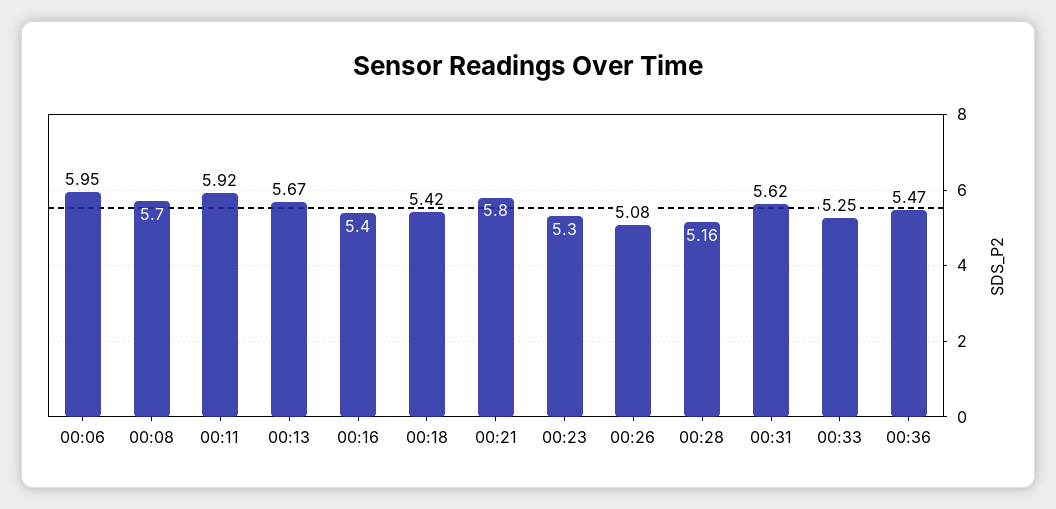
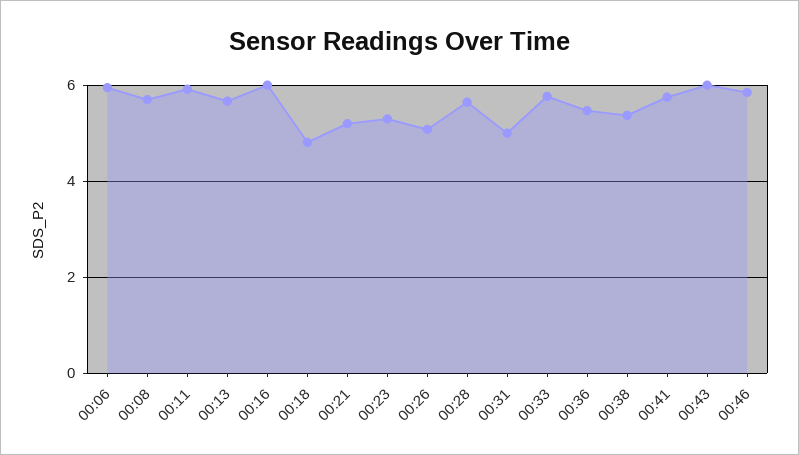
00:16: 5.4 -> 6
00:18: 5.42 -> 4.8
00:21: 5.8 -> 5.2
00:28: 5.16 -> 5.6
00:31: 5.62 -> 5
00:33: 5.25 -> 5.8
00:38: none -> 5.4
00:41: none -> 5.8
00:43: none -> 6
00:46: none -> 5.8

